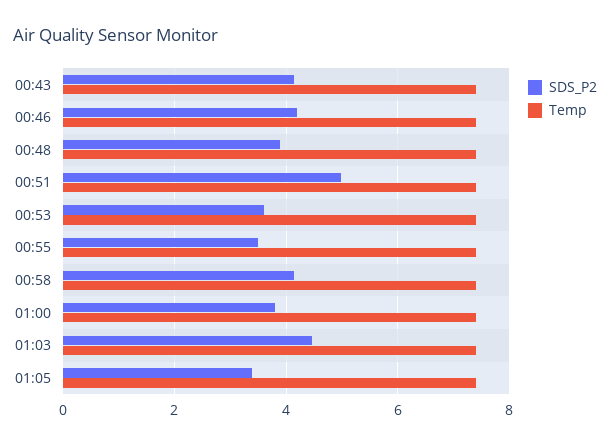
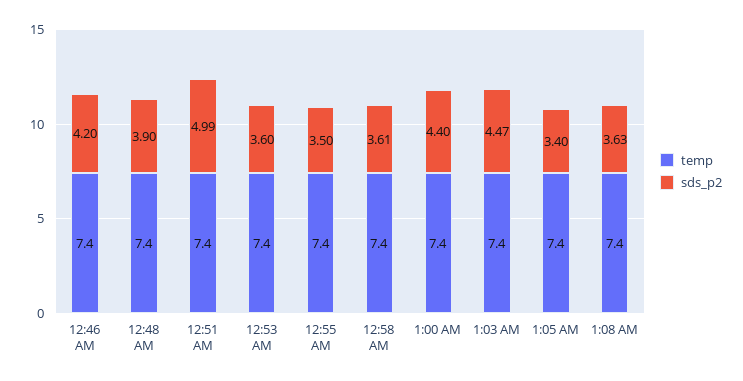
SDS_P2, 00:43: 4.2 -> none
Temp, 00:43: 7.4 -> none
SDS_P2, 00:58: 4.2 -> 3.61
SDS_P2, 01:00: 3.8 -> 4.4
Temp, 1:08 AM: none -> 7.4
SDS_P2, 1:08 AM: none -> 3.63

